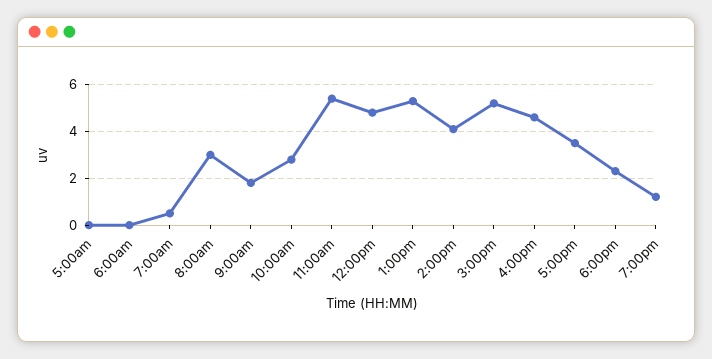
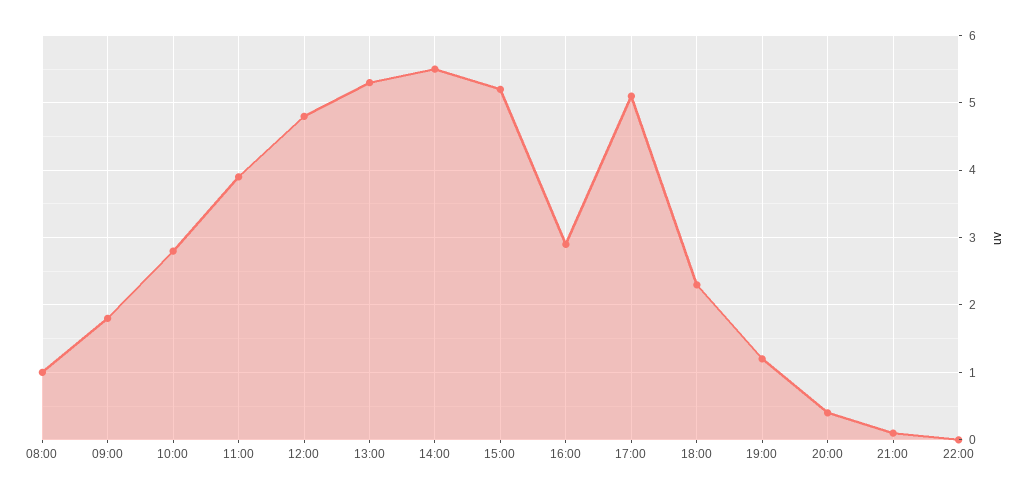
5:00am: 0 -> none
6:00am: 0 -> none
7:00am: 0.5 -> none
8:00am: 3 -> 1
11:00am: 5.5 -> 3.9
2:00pm: 4 -> 5.5
4:00pm: 4.5 -> 2.9
5:00pm: 3.5 -> 5.1
20:00: none -> 0.4
21:00: none -> 0.1
22:00: none -> 0

